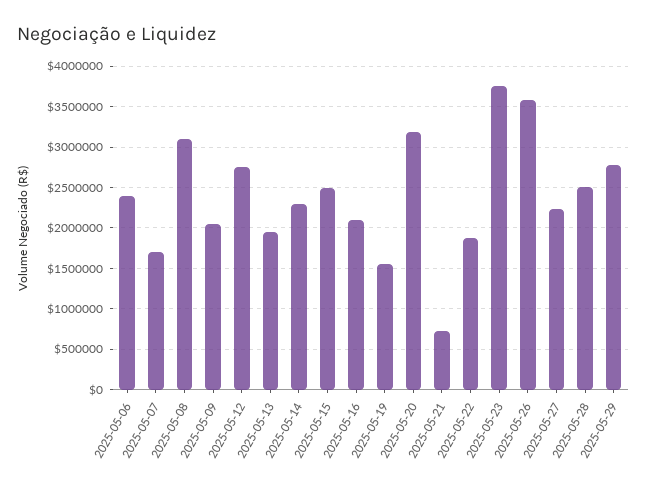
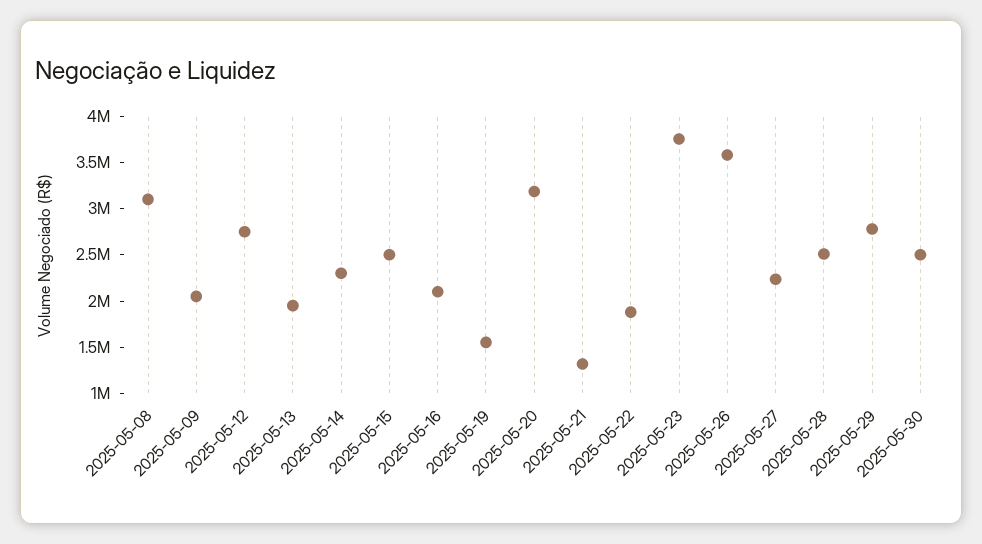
2025-05-06: 2400000 -> none
2025-05-07: 1700000 -> none
2025-05-21: 700000 -> 1300000
2025-05-30: none -> 2500000

